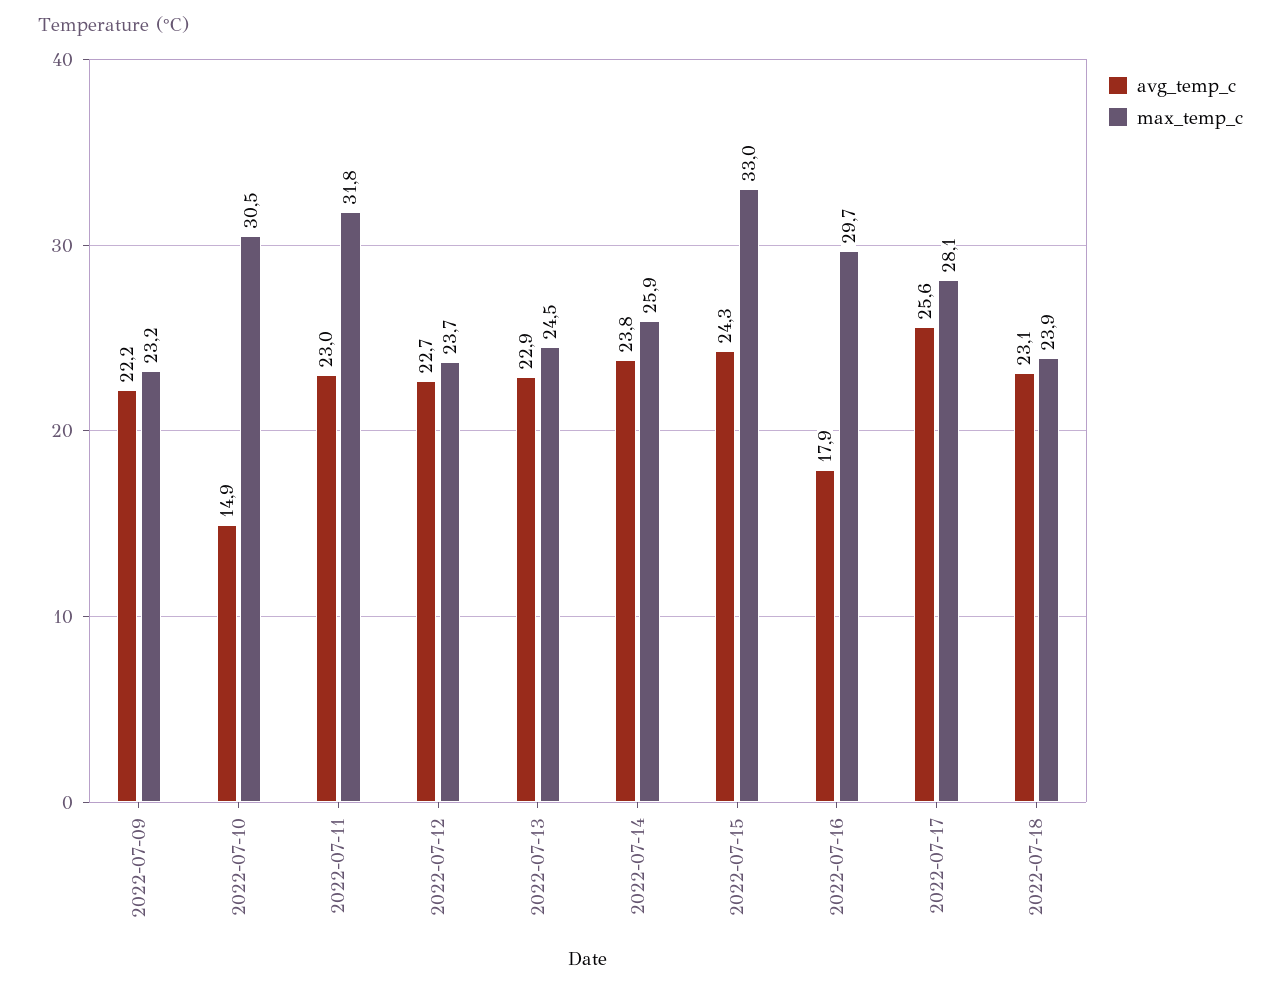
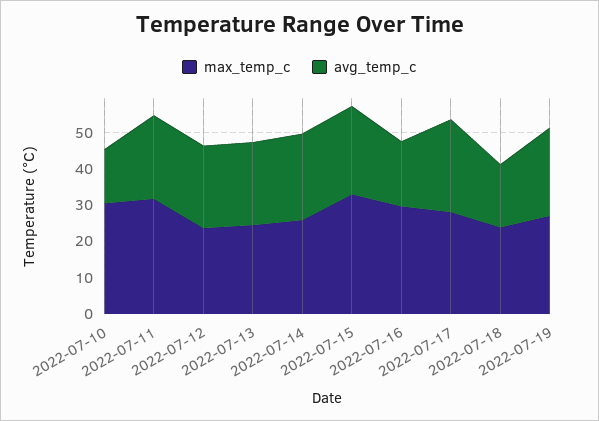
avg_temp_c, 2022-07-09: 22.2 -> none
max_temp_c, 2022-07-09: 23.2 -> none
avg_temp_c, 2022-07-18: 23.1 -> 17.5
max_temp_c, 2022-07-19: none -> 27.5
avg_temp_c, 2022-07-19: none -> 25

